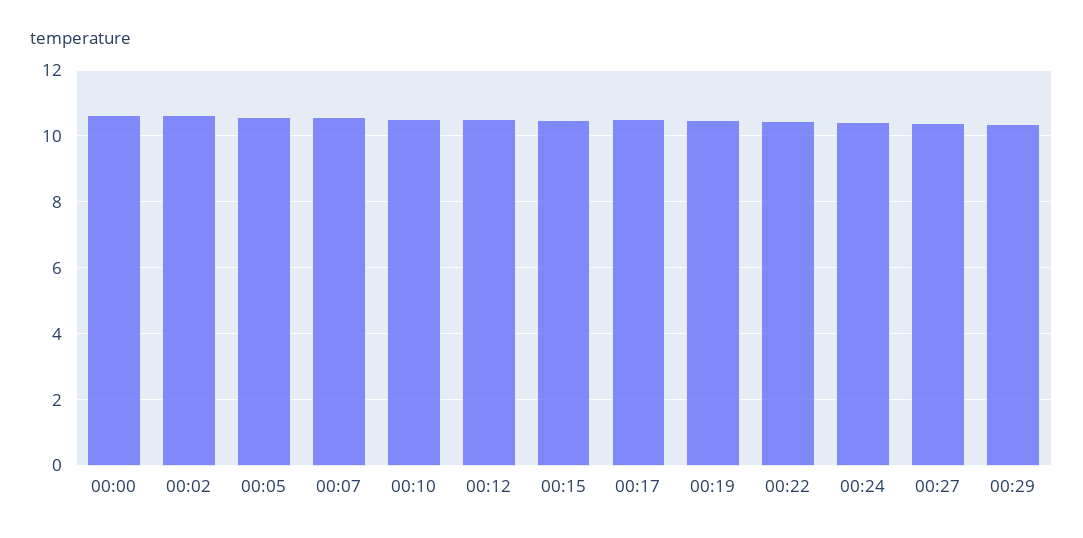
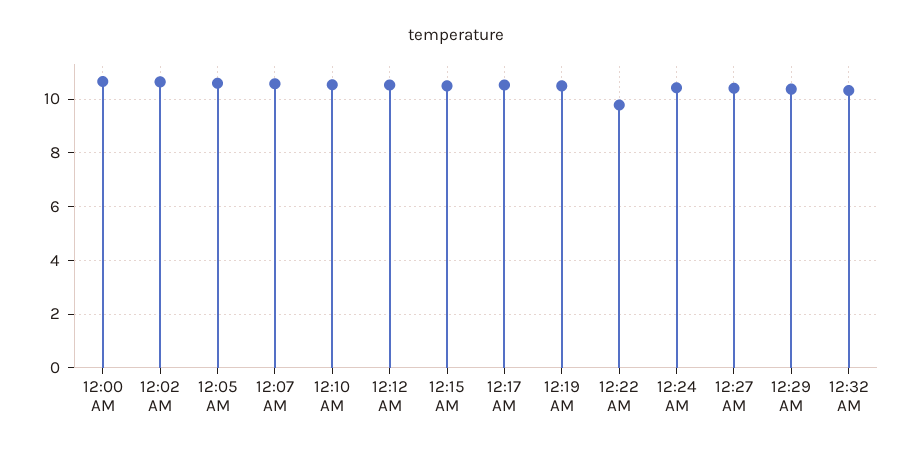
00:22: 10.4 -> 9.75
12:32 AM: none -> 10.25

